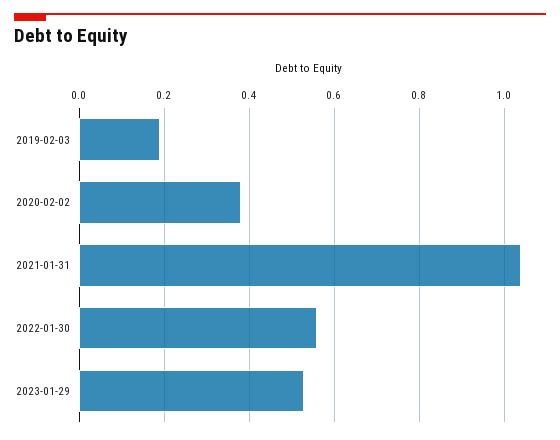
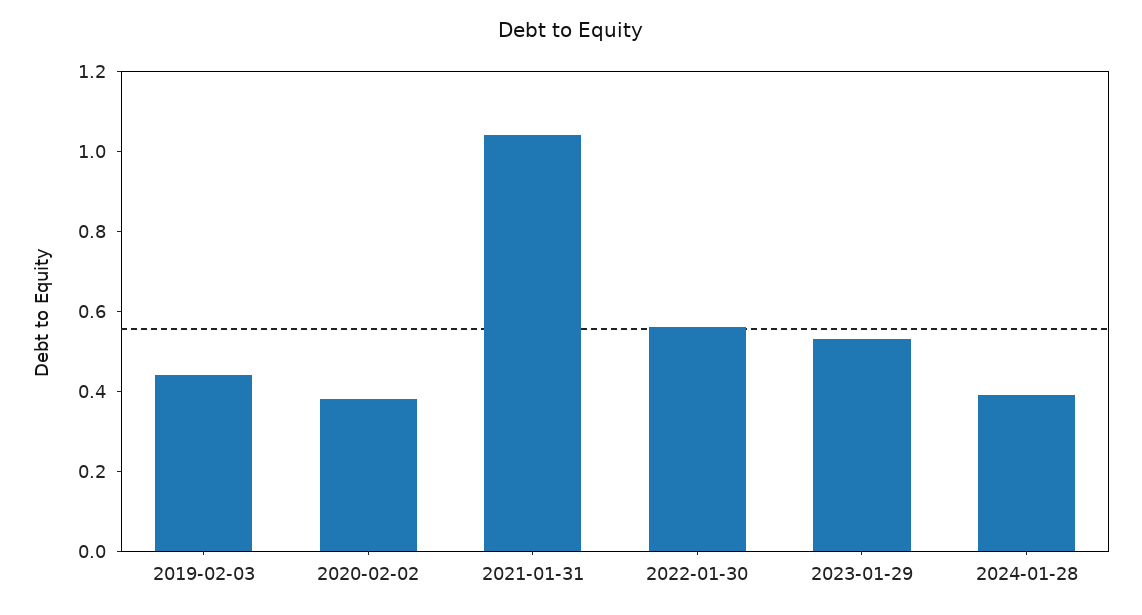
2019-02-03: 0.2 -> 0.45
2024-01-28: none -> 0.4

